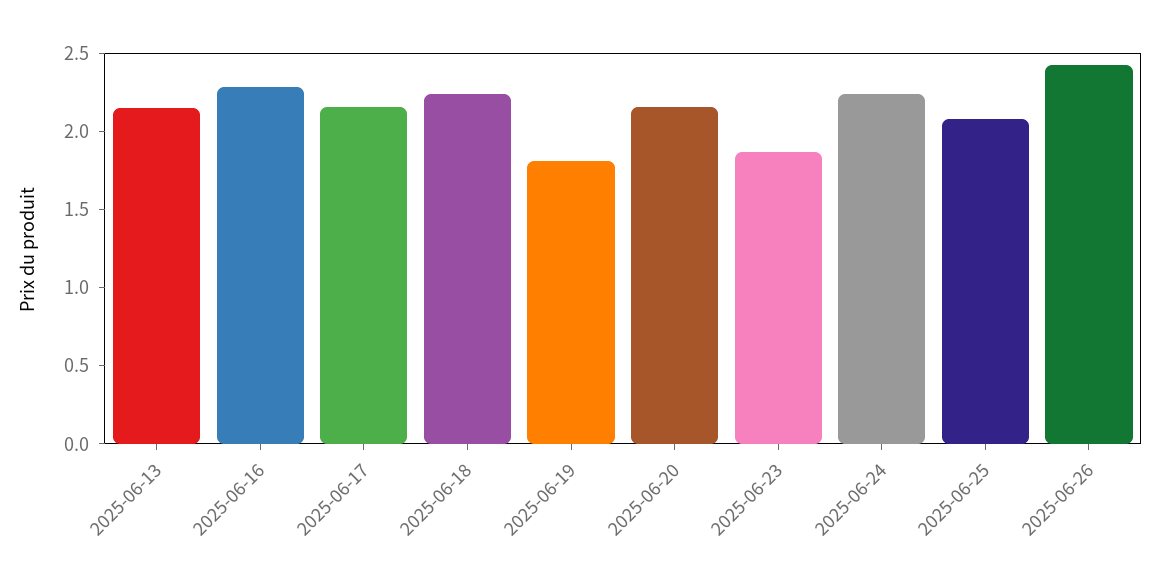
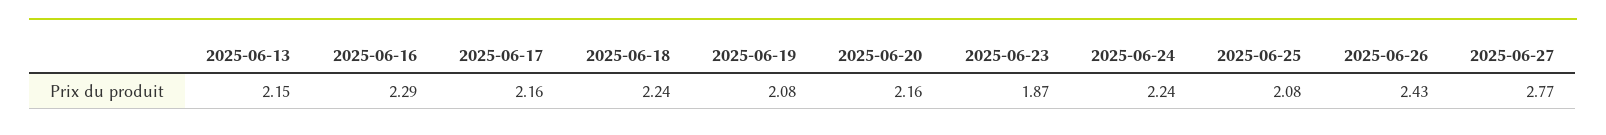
2025-06-19: 1.8 -> 2.08
2025-06-27: none -> 2.77

